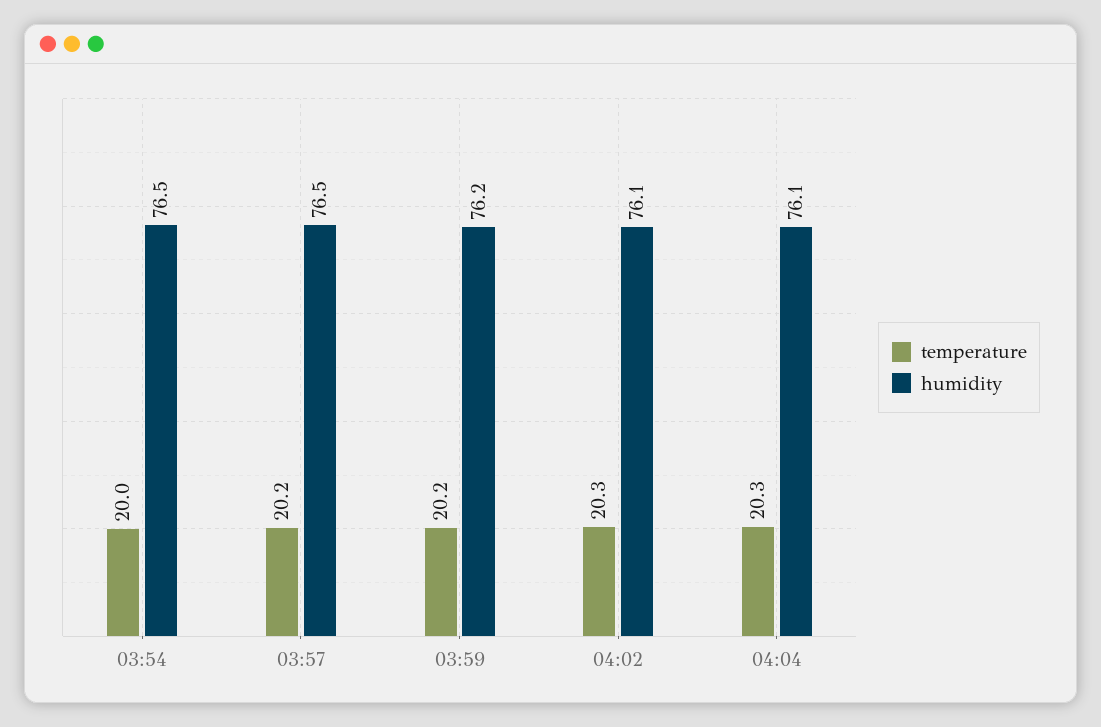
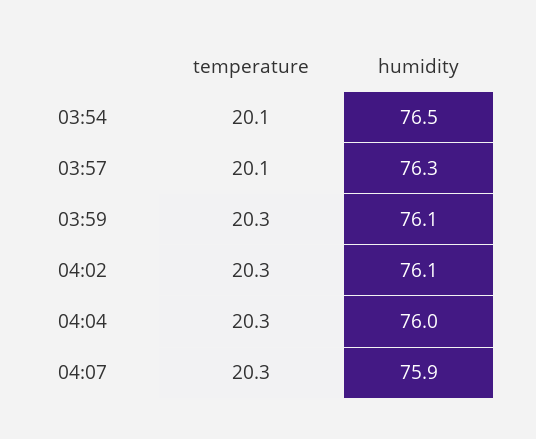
temperature, 03:54: 20 -> 20.1
temperature, 03:57: 20.2 -> 20.1
humidity, 03:57: 76.5 -> 76.3
temperature, 03:59: 20.2 -> 20.3
humidity, 03:59: 76.2 -> 76.1
humidity, 04:04: 76.1 -> 76
temperature, 04:07: none -> 20.3
humidity, 04:07: none -> 75.9

